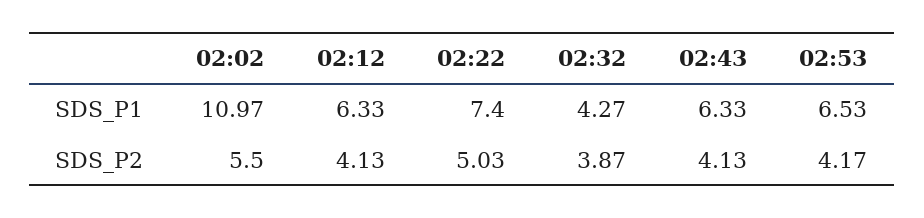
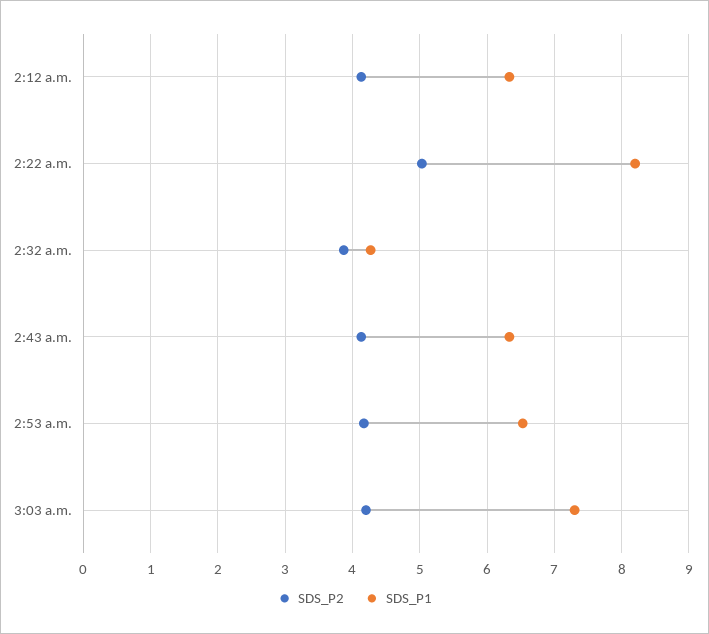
SDS_P1, 02:02: 10.97 -> none
SDS_P1, 02:22: 7.4 -> 8.2
SDS_P2, 02:02: 5.5 -> none
SDS_P2, 3:03 a.m.: none -> 4.2
SDS_P1, 3:03 a.m.: none -> 7.3

